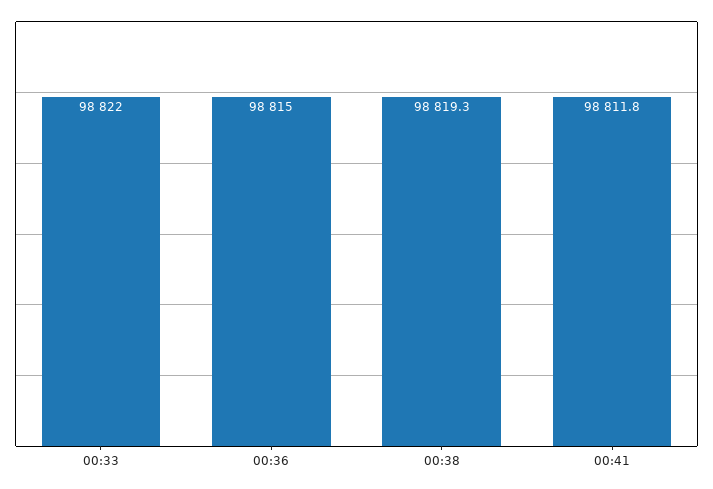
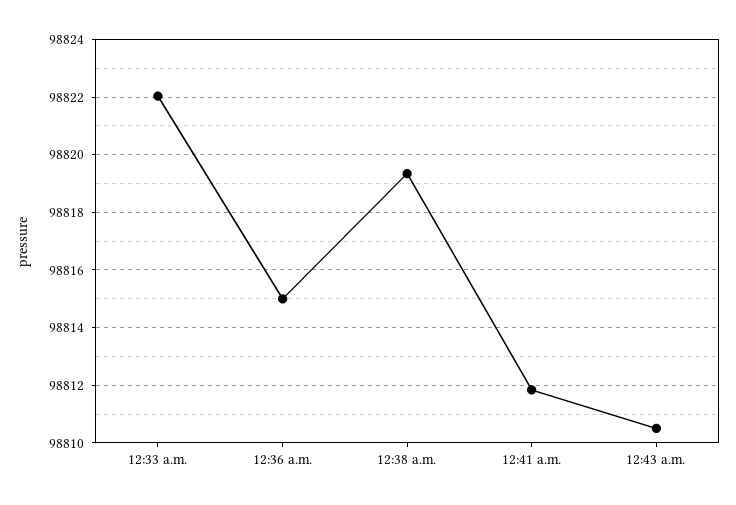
12:43 a.m.: none -> 98810.5

